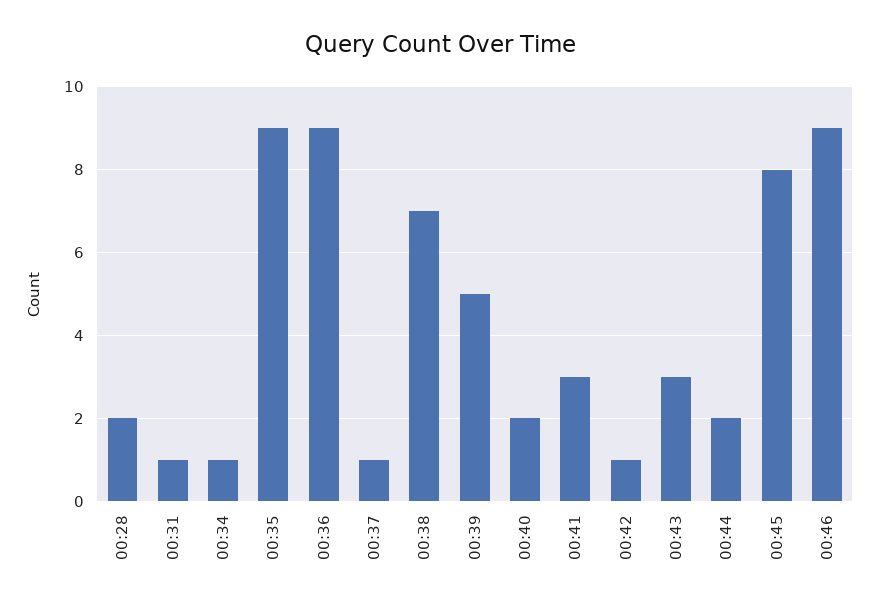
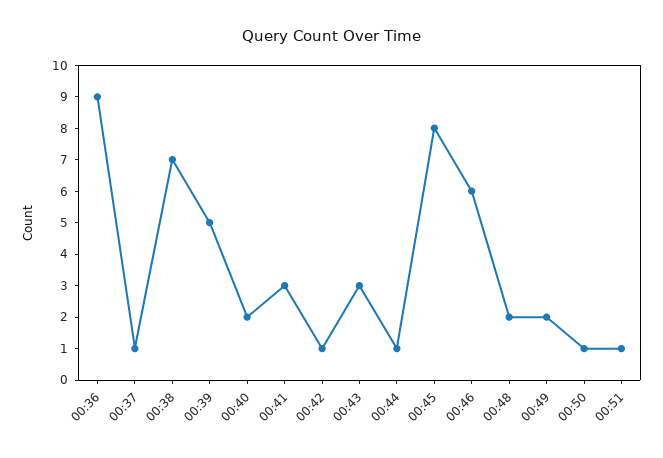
00:28: 2 -> none
00:31: 1 -> none
00:34: 1 -> none
00:35: 9 -> none
00:44: 2 -> 1
00:46: 9 -> 6
00:48: none -> 2
00:49: none -> 2
00:50: none -> 1
00:51: none -> 1

